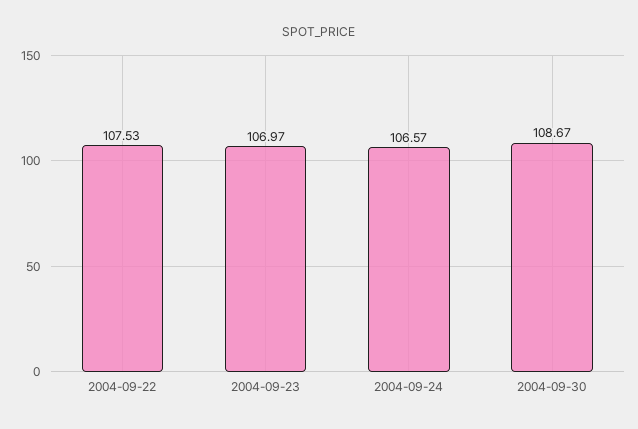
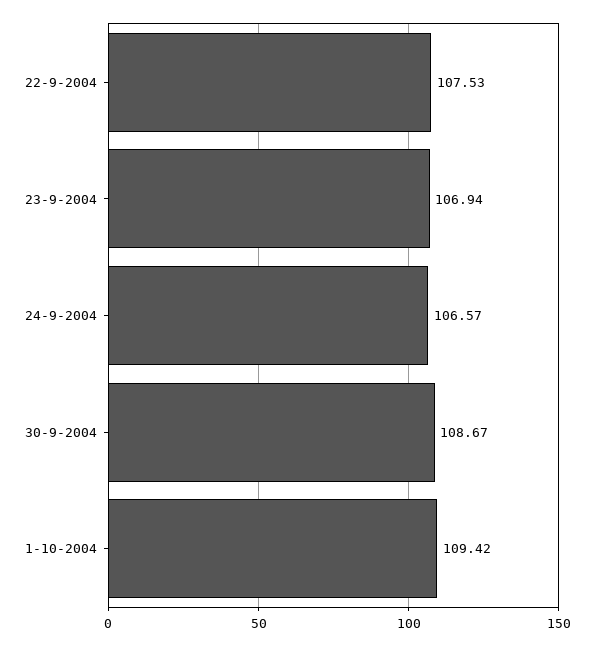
2004-09-23: 106.97 -> 106.94
1-10-2004: none -> 109.42

